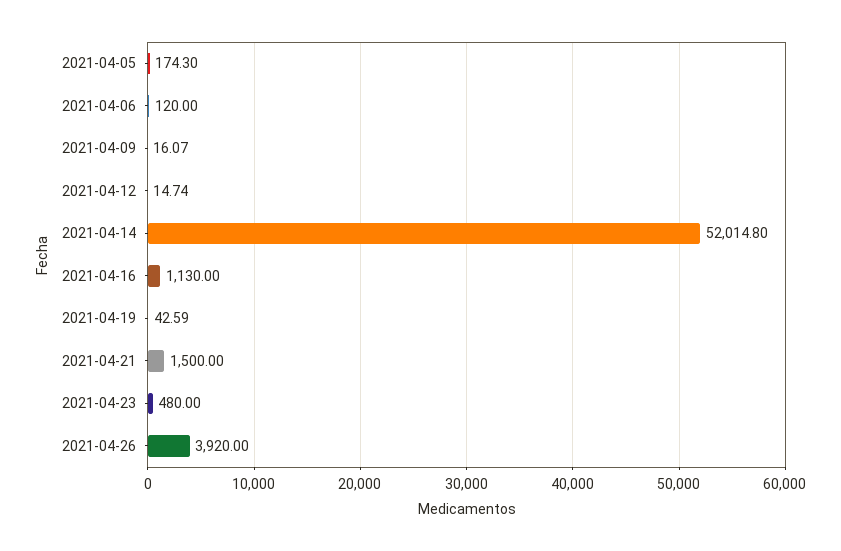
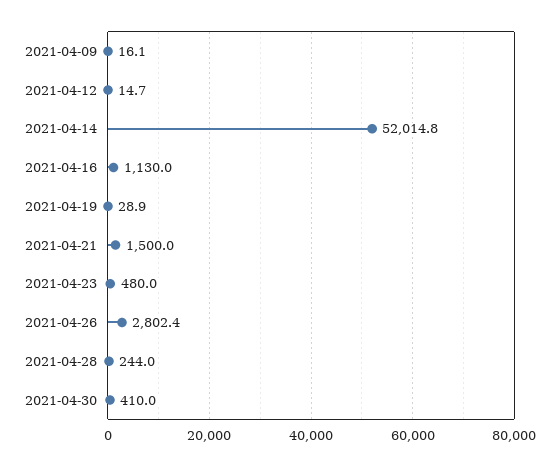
2021-04-05: 174.3 -> none
2021-04-06: 120 -> none
2021-04-19: 42.59 -> 28.9
2021-04-26: 3920 -> 2802.4
2021-04-28: none -> 244
2021-04-30: none -> 410

